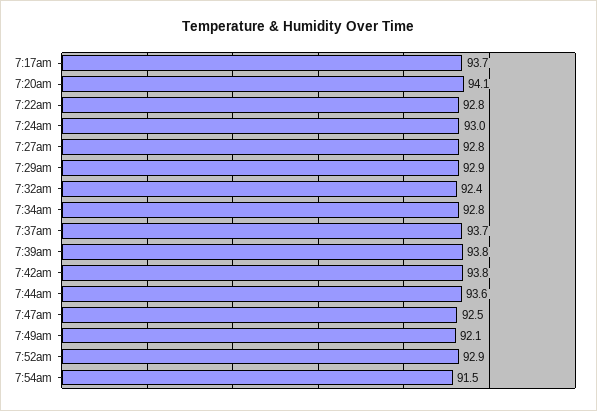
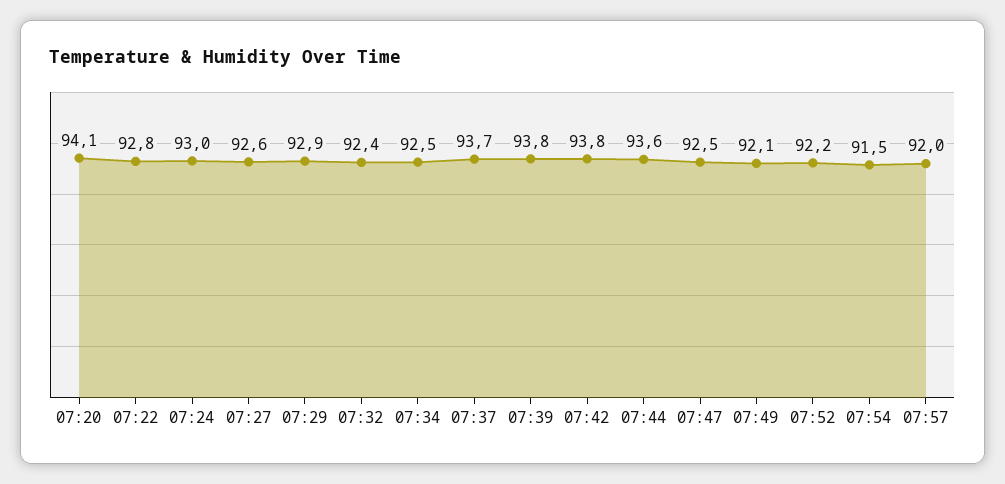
7:17am: 93.7 -> none
7:27am: 92.8 -> 92.6
7:34am: 92.8 -> 92.5
7:52am: 92.9 -> 92.2
07:57: none -> 92

